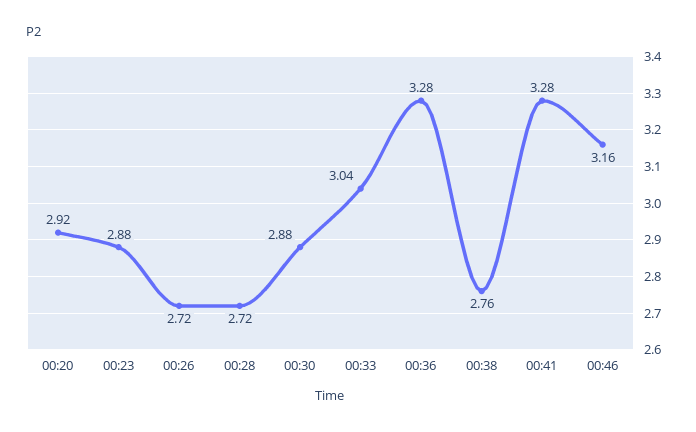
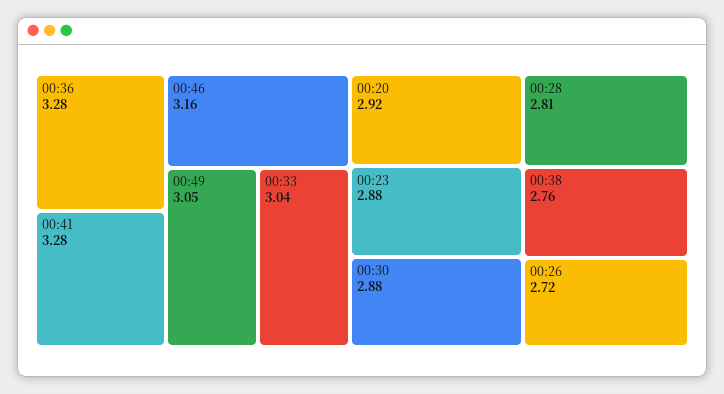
00:28: 2.72 -> 2.81
00:49: none -> 3.05

